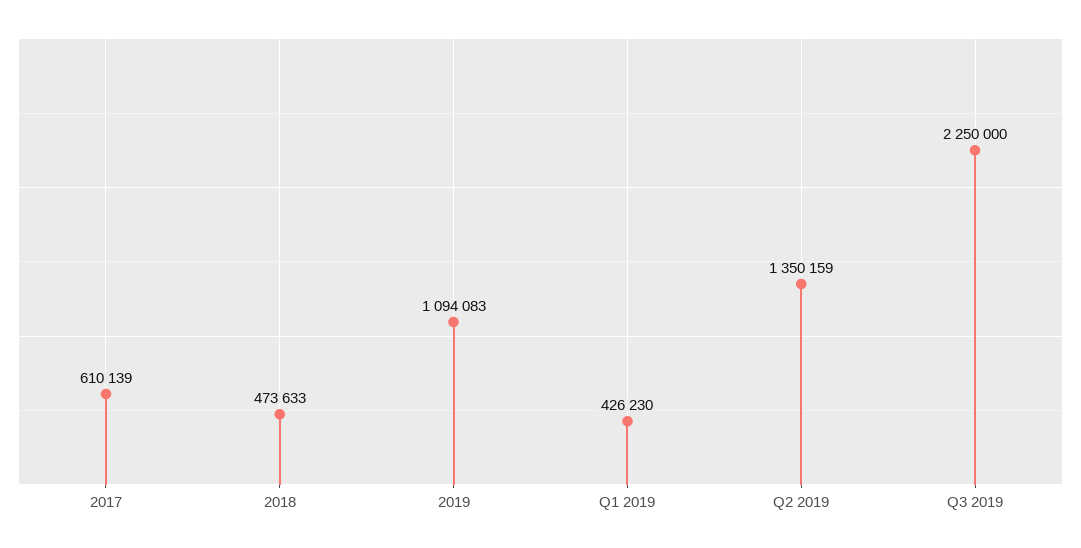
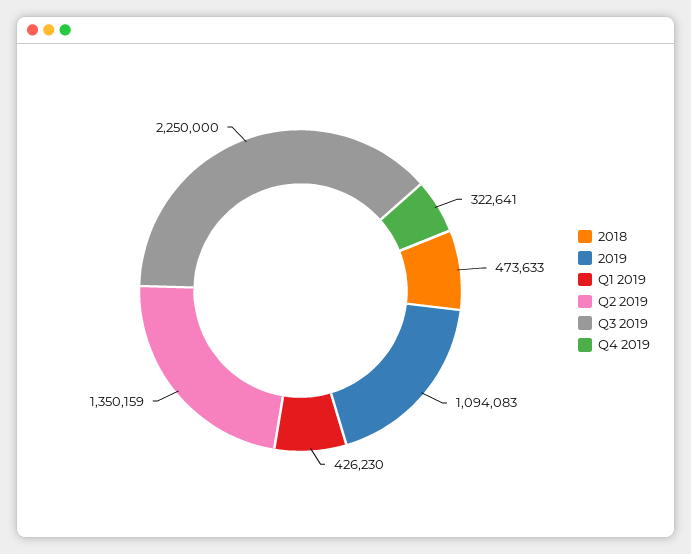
2017: 610139 -> none
Q4 2019: none -> 322641

